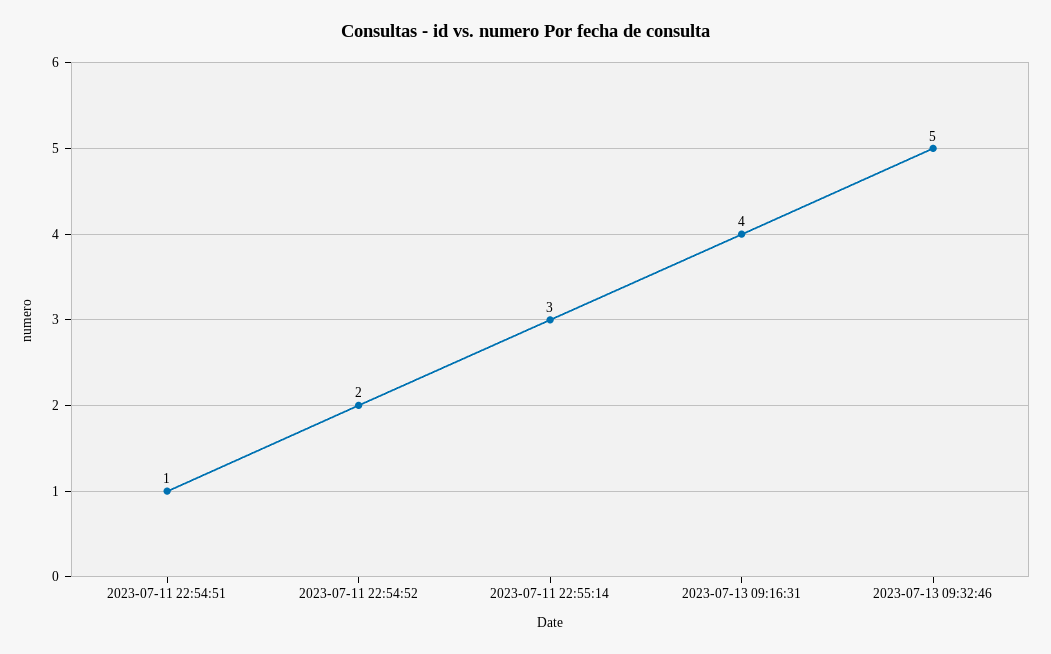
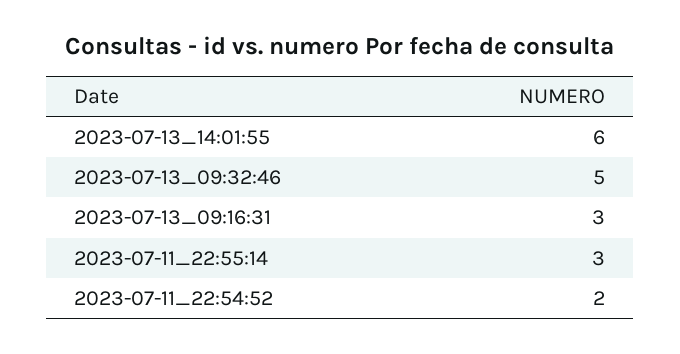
2023-07-11 22:54:51: 1 -> none
2023-07-13 09:16:31: 4 -> 3
2023-07-13_14:01:55: none -> 6

